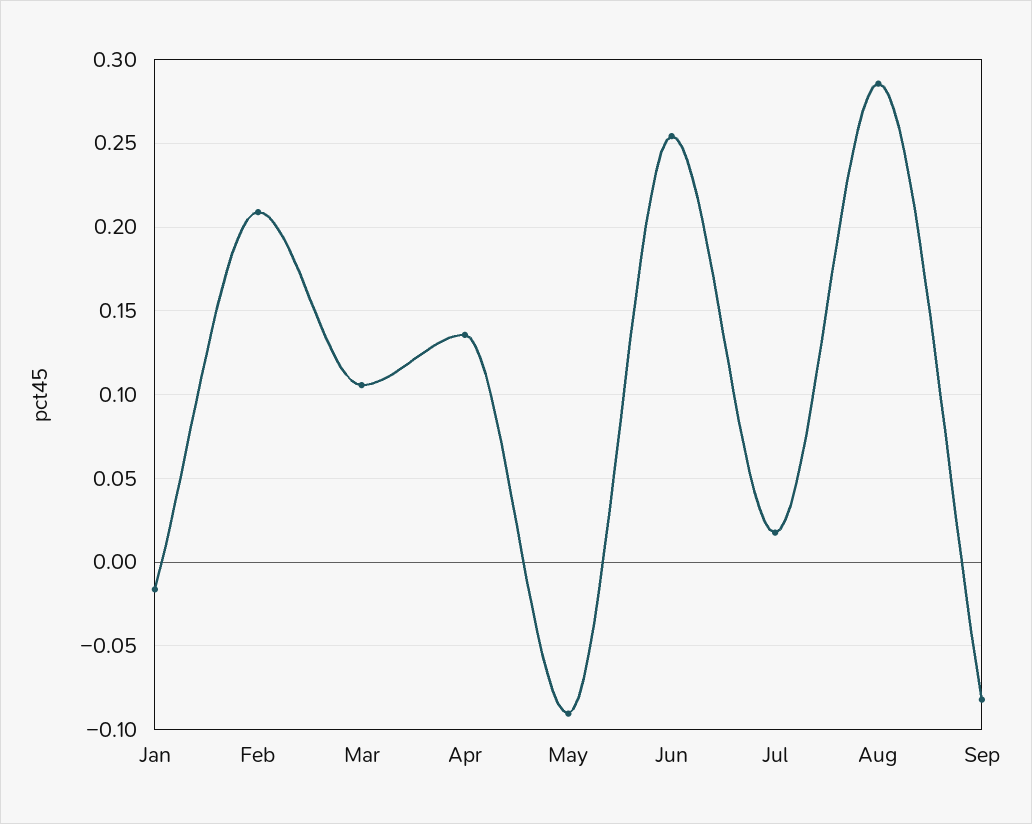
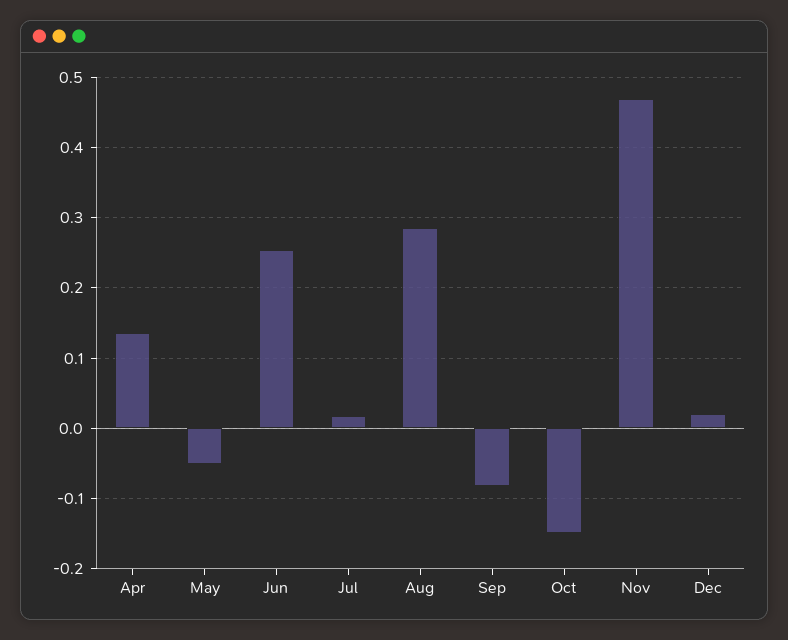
Jan: -0.015 -> none
Feb: 0.21 -> none
Mar: 0.105 -> none
May: -0.09 -> -0.05
Oct: none -> -0.15
Nov: none -> 0.47
Dec: none -> 0.02

